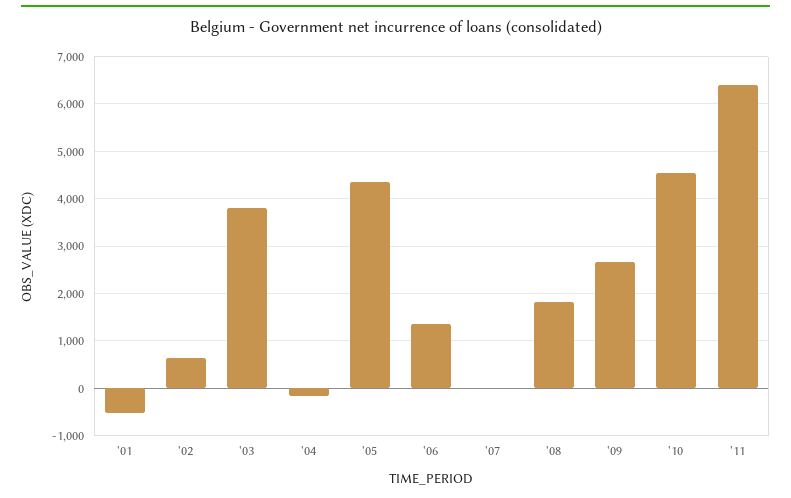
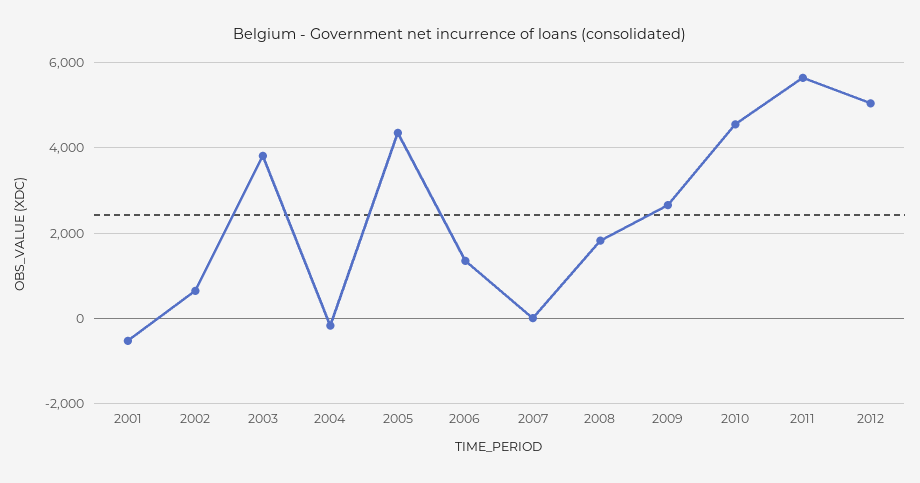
'11: 6400 -> 5600
2012: none -> 5000

